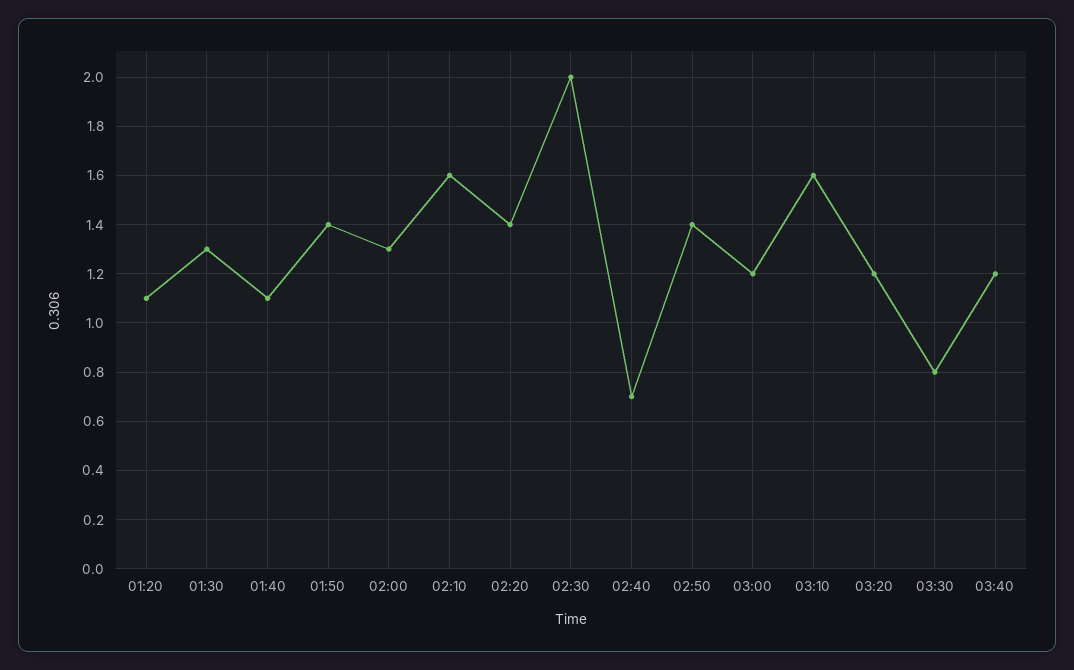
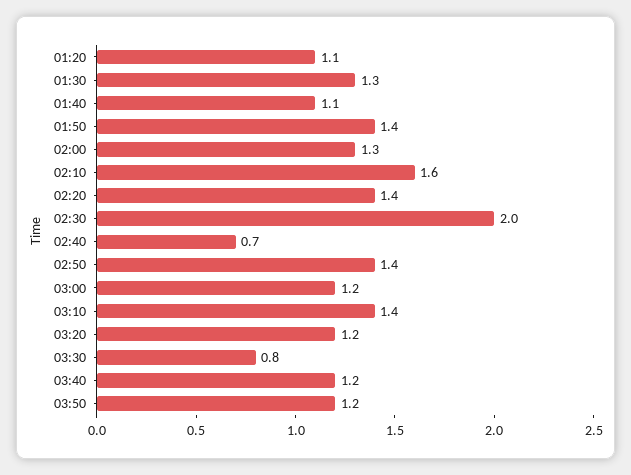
03:10: 1.6 -> 1.4
03:50: none -> 1.2

